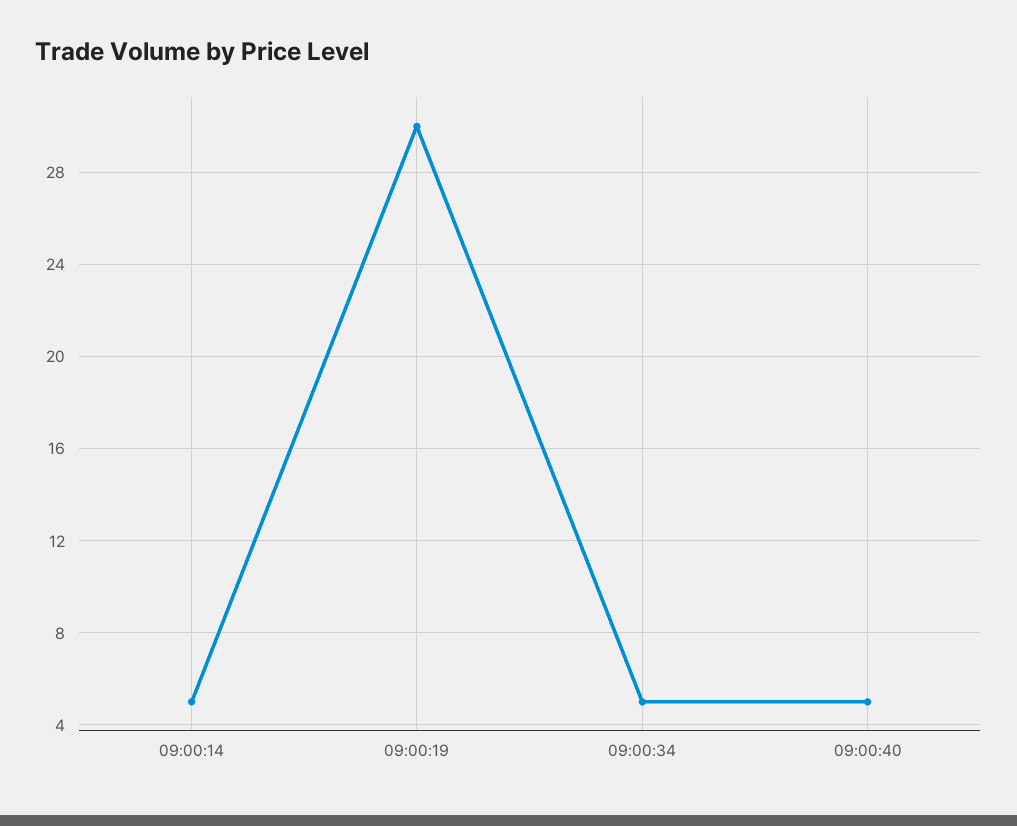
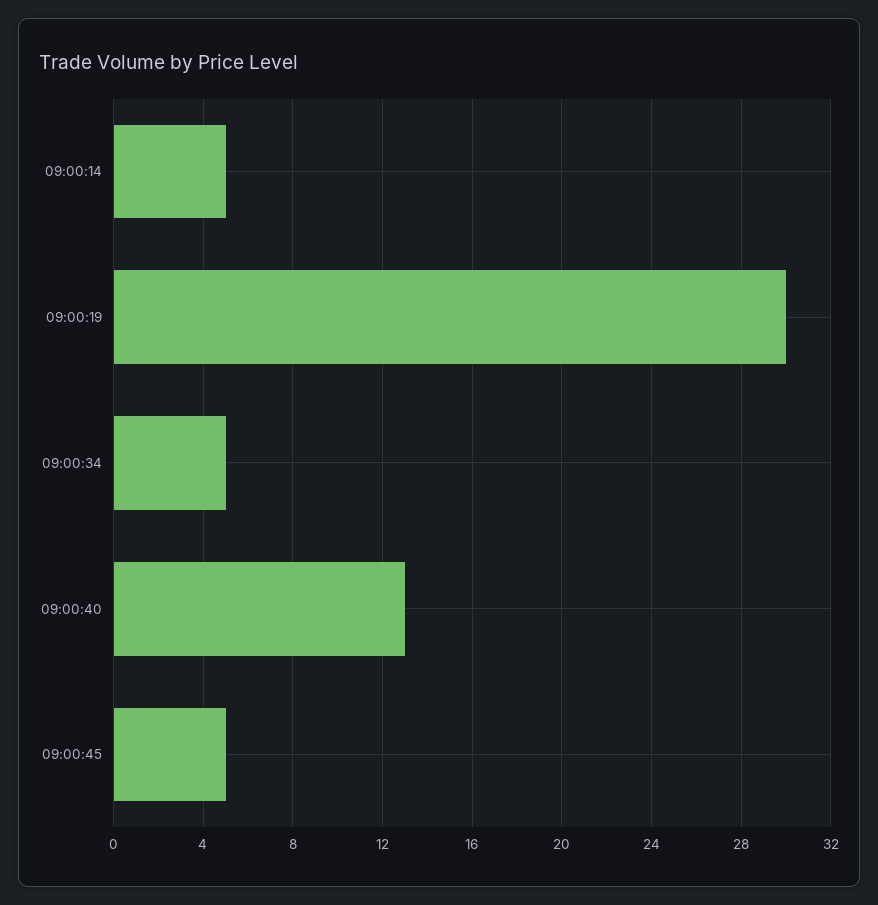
09:00:40: 5 -> 13
09:00:45: none -> 5

